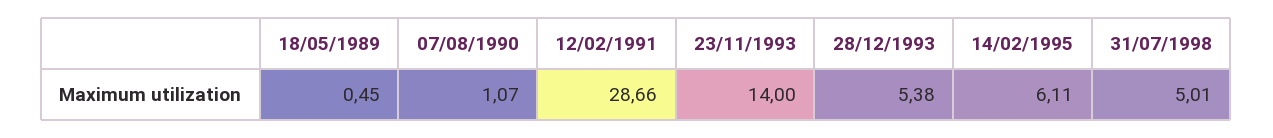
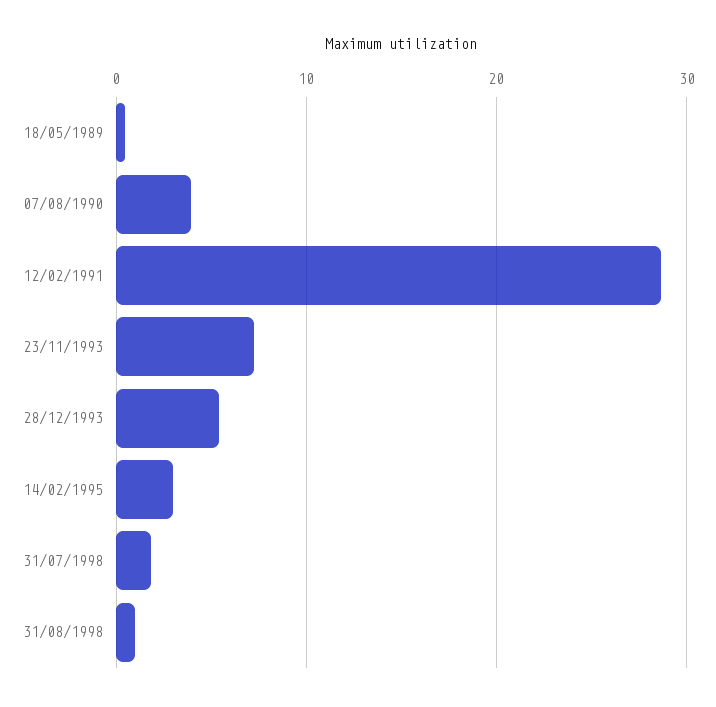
07/08/1990: 1.07 -> 4
23/11/1993: 14 -> 7
14/02/1995: 6.11 -> 3
31/07/1998: 5.01 -> 2
31/08/1998: none -> 1

